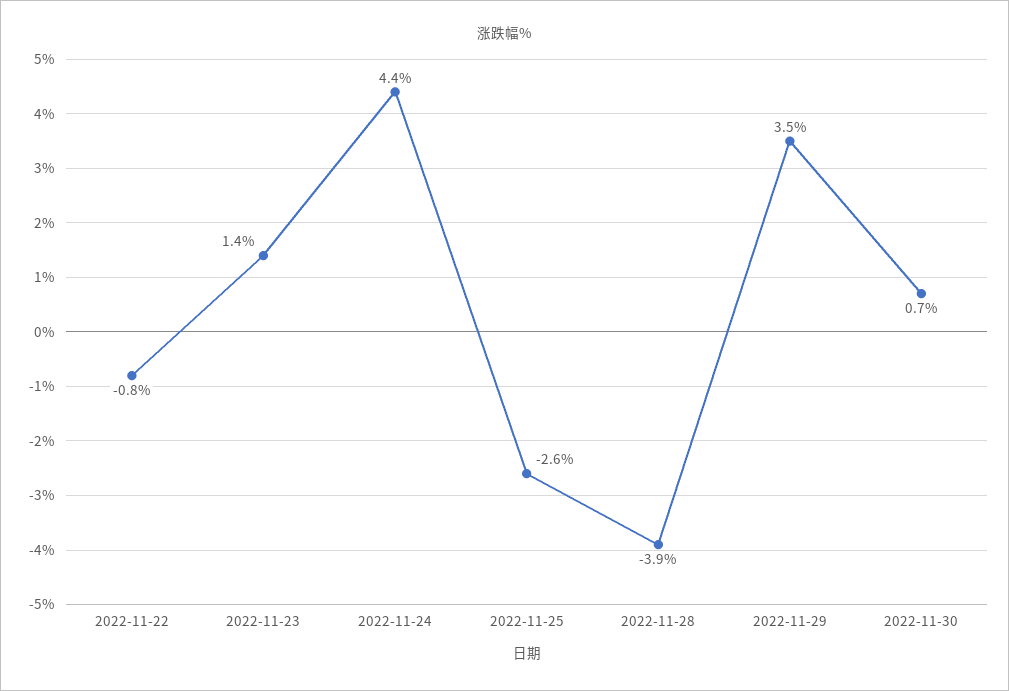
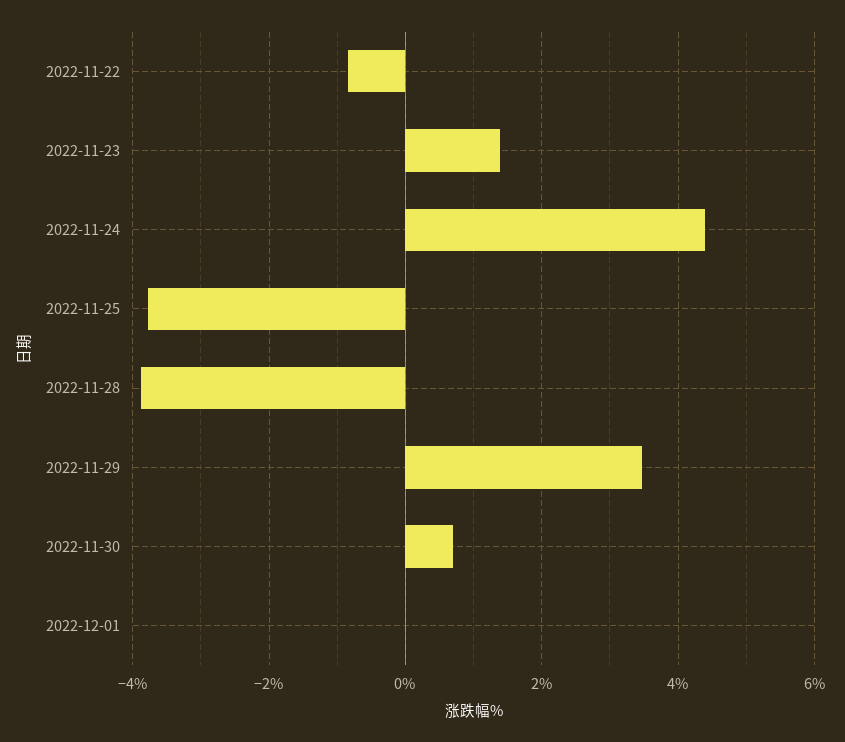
2022-11-25: -2.6 -> -3.8
2022-12-01: none -> 0

